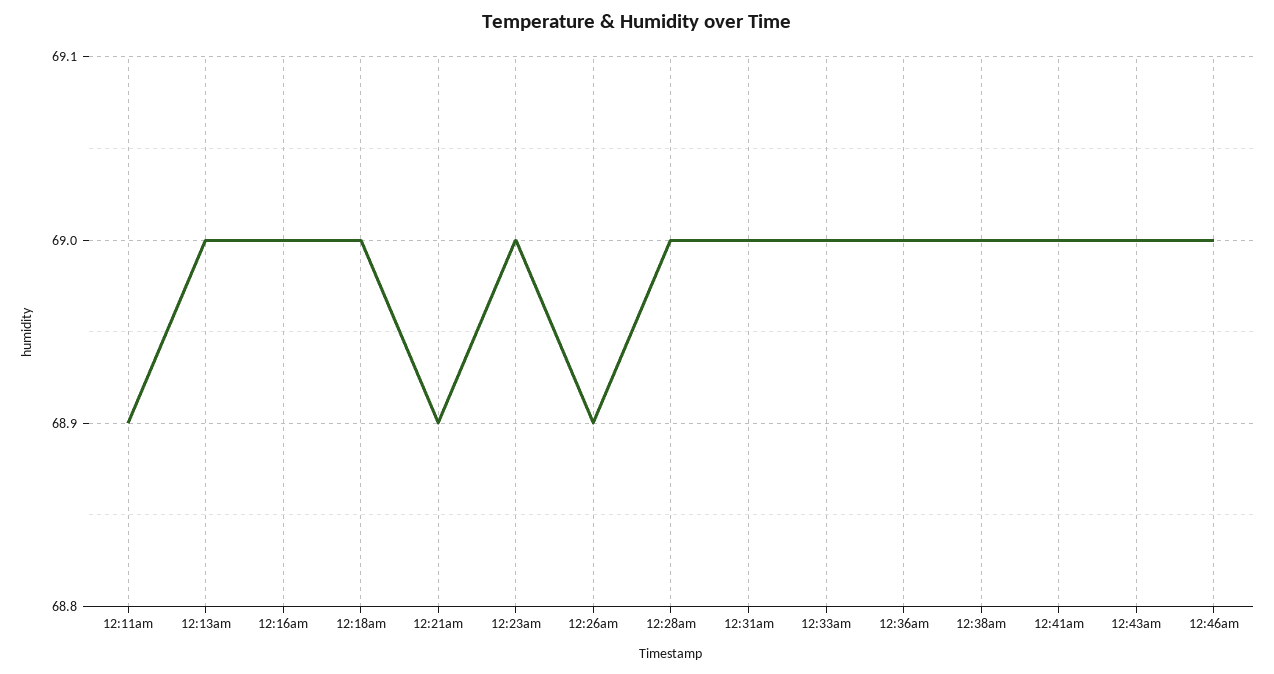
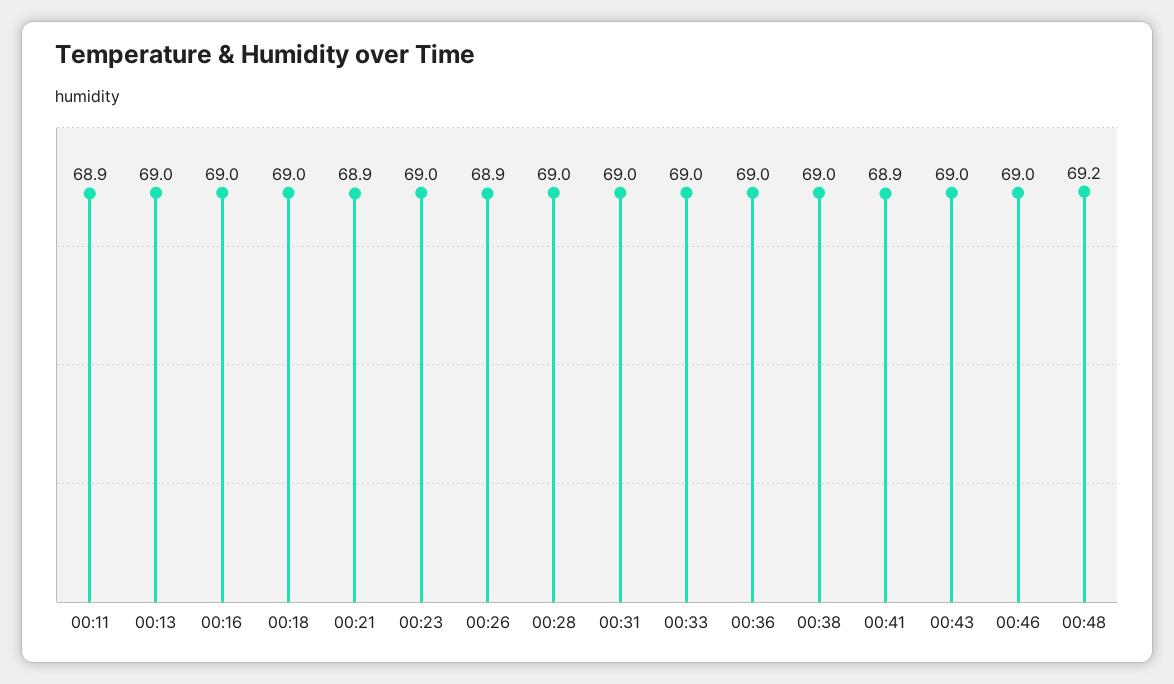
12:41am: 69 -> 68.9
00:48: none -> 69.2

